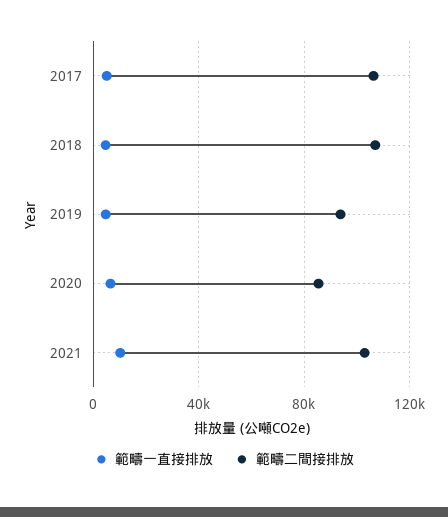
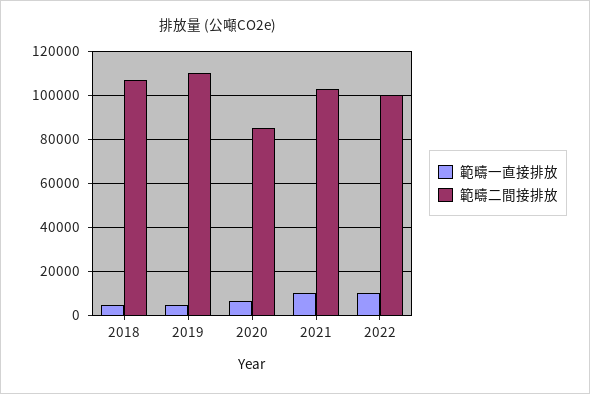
範疇一直接排放, 2017: 5000 -> none
範疇二間接排放, 2017: 105000 -> none
範疇二間接排放, 2019: 95000 -> 110000
範疇一直接排放, 2022: none -> 10000
範疇二間接排放, 2022: none -> 100000

